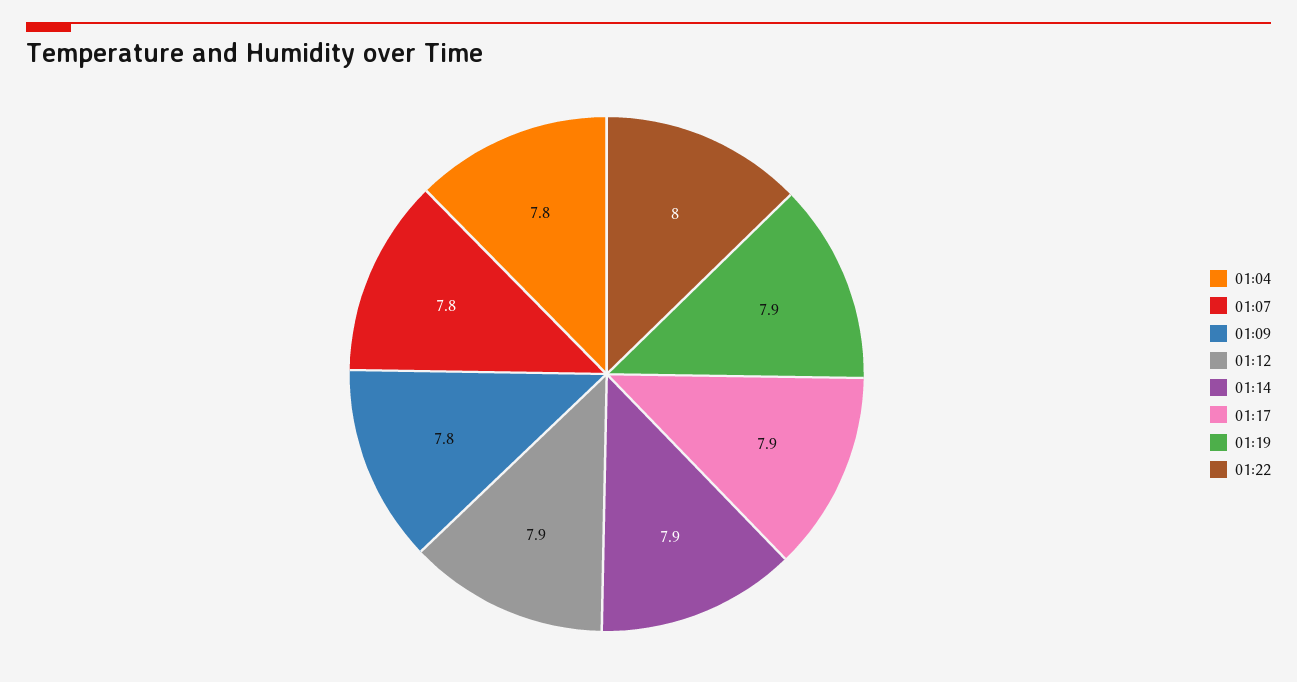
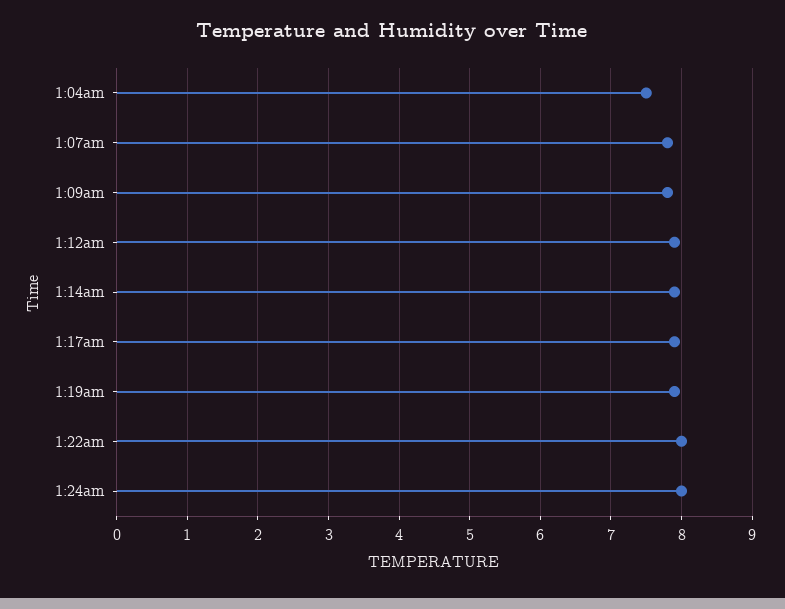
01:04: 7.8 -> 7.5
1:24am: none -> 8

